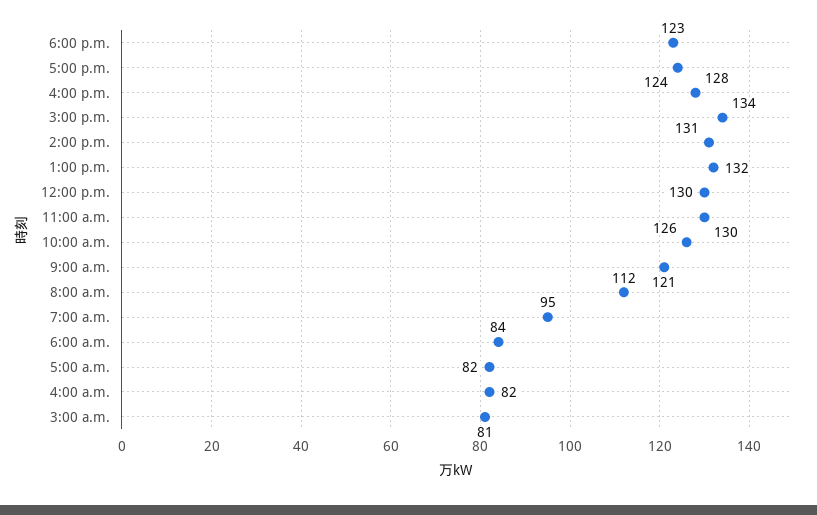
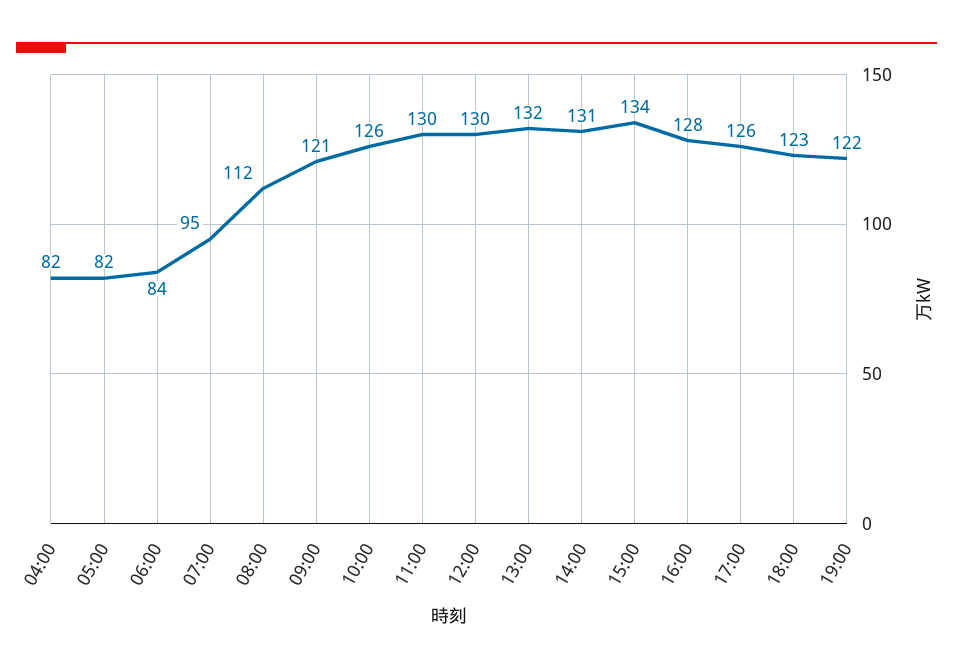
5:00 p.m.: 124 -> 126
3:00 a.m.: 81 -> none
19:00: none -> 122

